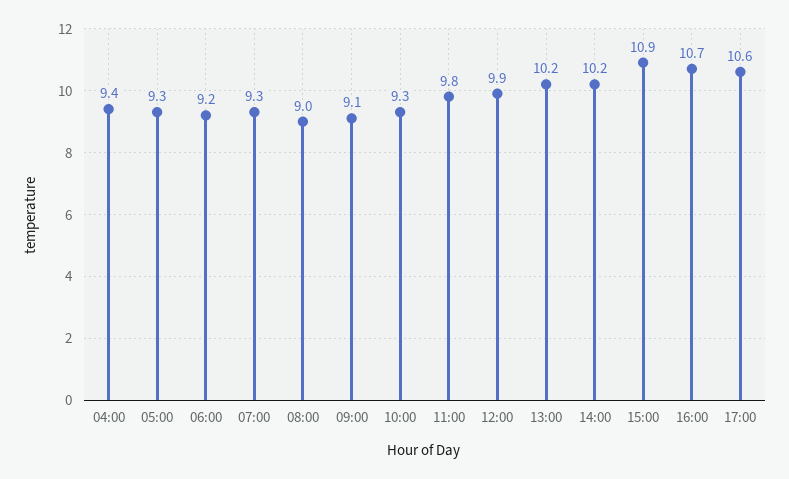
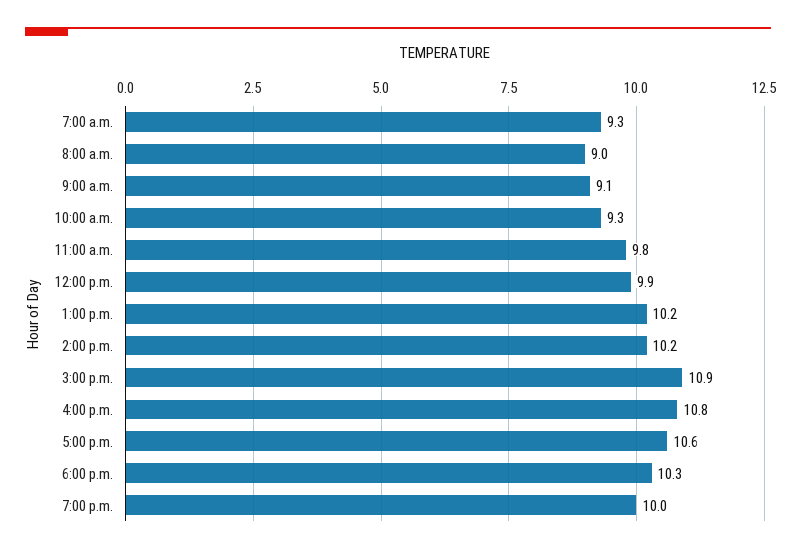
04:00: 9.4 -> none
05:00: 9.3 -> none
06:00: 9.2 -> none
16:00: 10.7 -> 10.8
6:00 p.m.: none -> 10.3
7:00 p.m.: none -> 10

